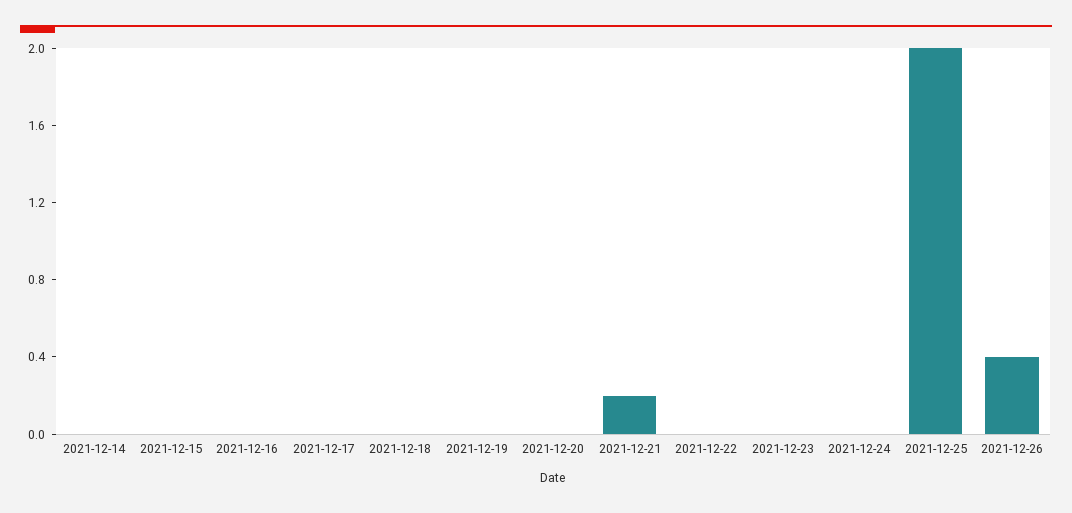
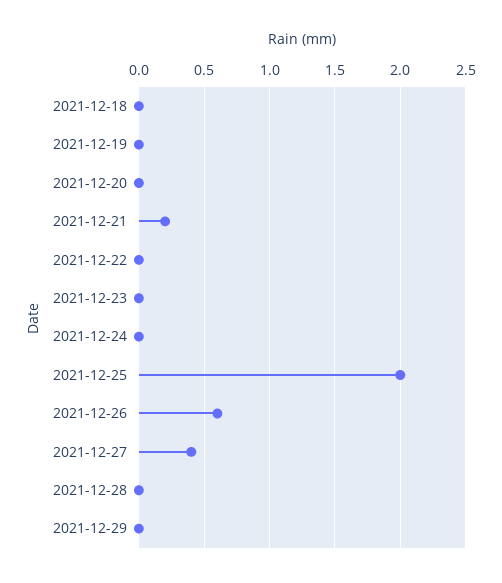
2021-12-14: 0 -> none
2021-12-15: 0 -> none
2021-12-16: 0 -> none
2021-12-17: 0 -> none
2021-12-26: 0.4 -> 0.6
2021-12-27: none -> 0.4
2021-12-28: none -> 0
2021-12-29: none -> 0

